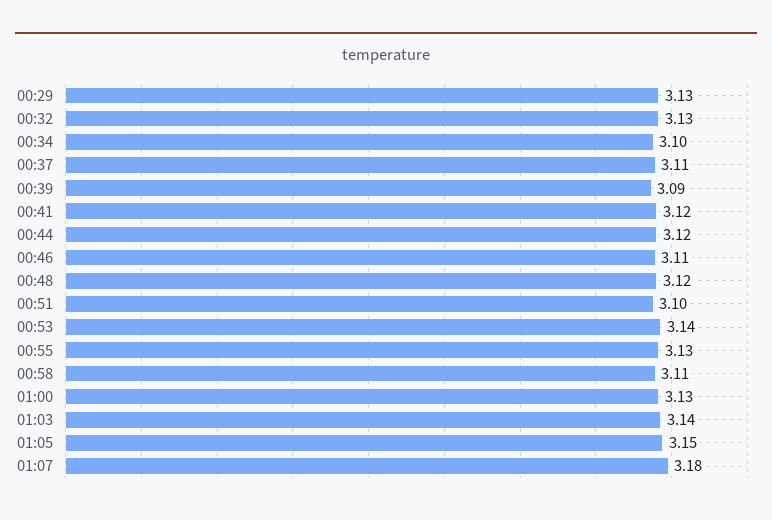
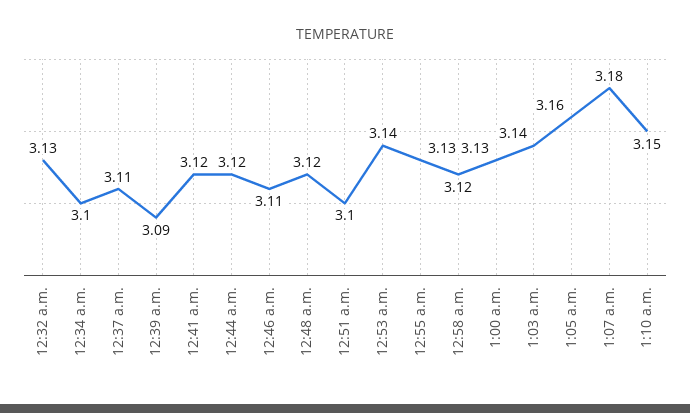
00:29: 3.13 -> none
00:58: 3.11 -> 3.12
01:05: 3.15 -> 3.16
1:10 a.m.: none -> 3.15

